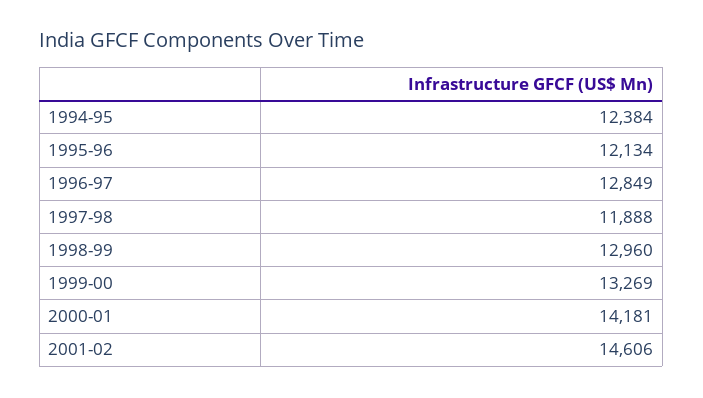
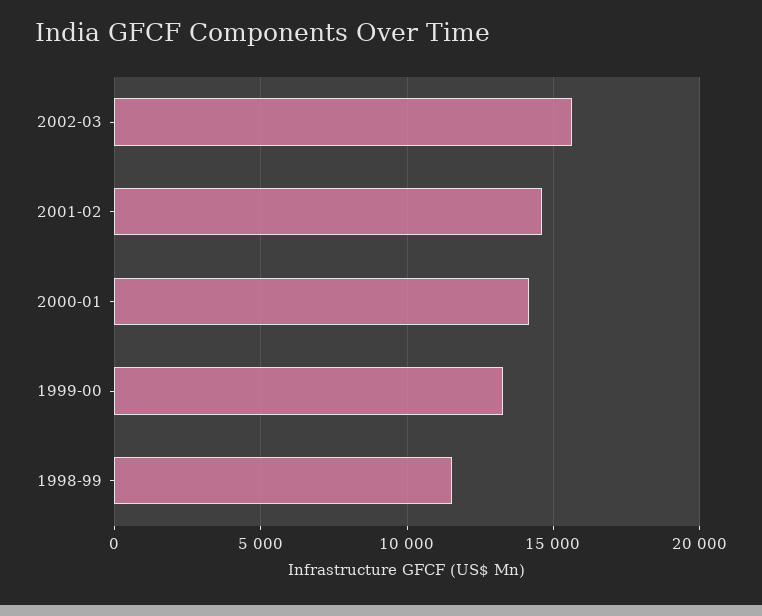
1994-95: 12384 -> none
1995-96: 12134 -> none
1996-97: 12849 -> none
1997-98: 11888 -> none
1998-99: 12960 -> 11500
2002-03: none -> 15500

